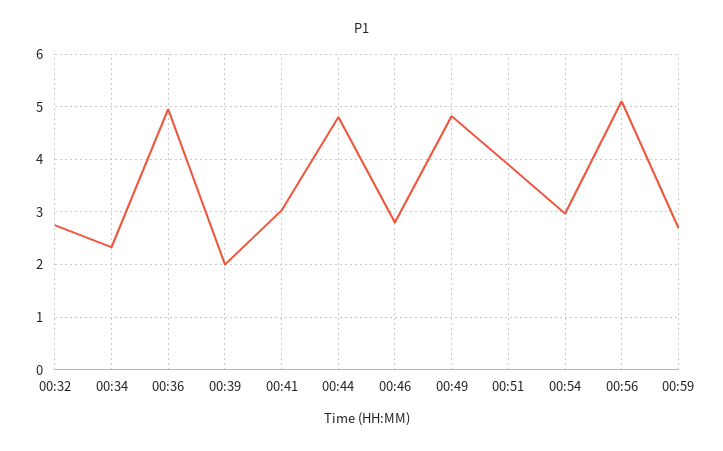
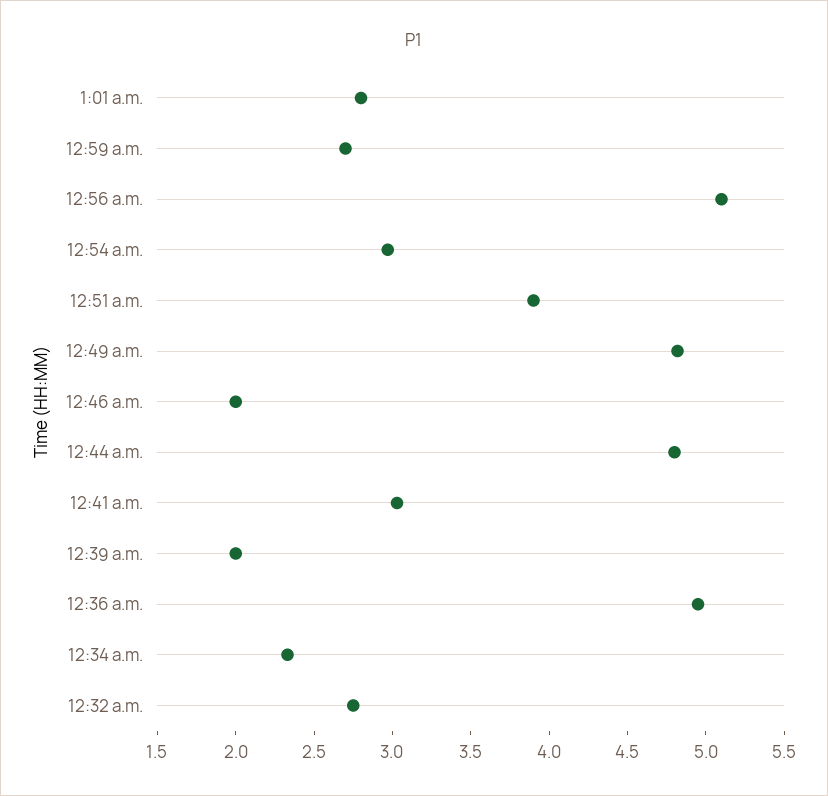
00:46: 2.8 -> 2
1:01 a.m.: none -> 2.8

